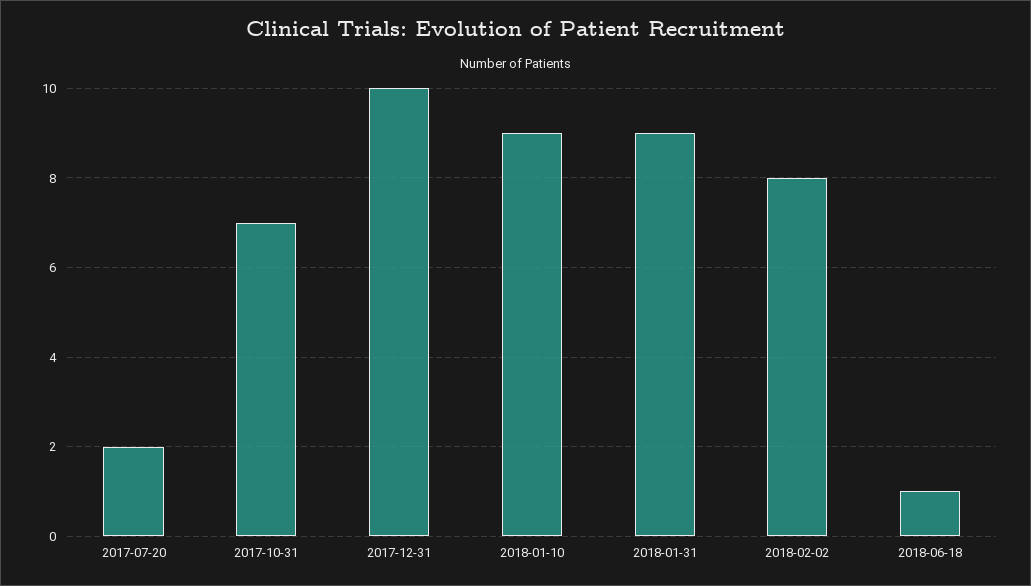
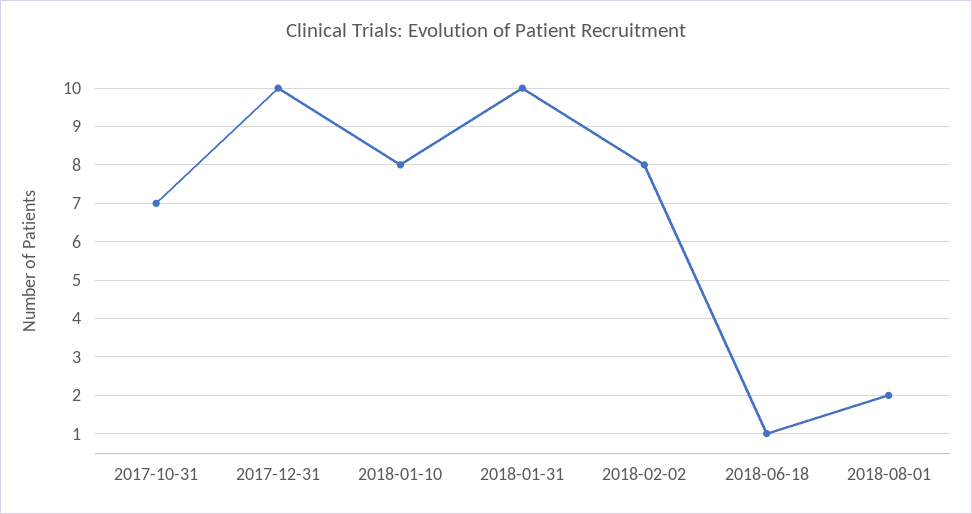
2017-07-20: 2 -> none
2018-01-10: 9 -> 8
2018-01-31: 9 -> 10
2018-08-01: none -> 2

